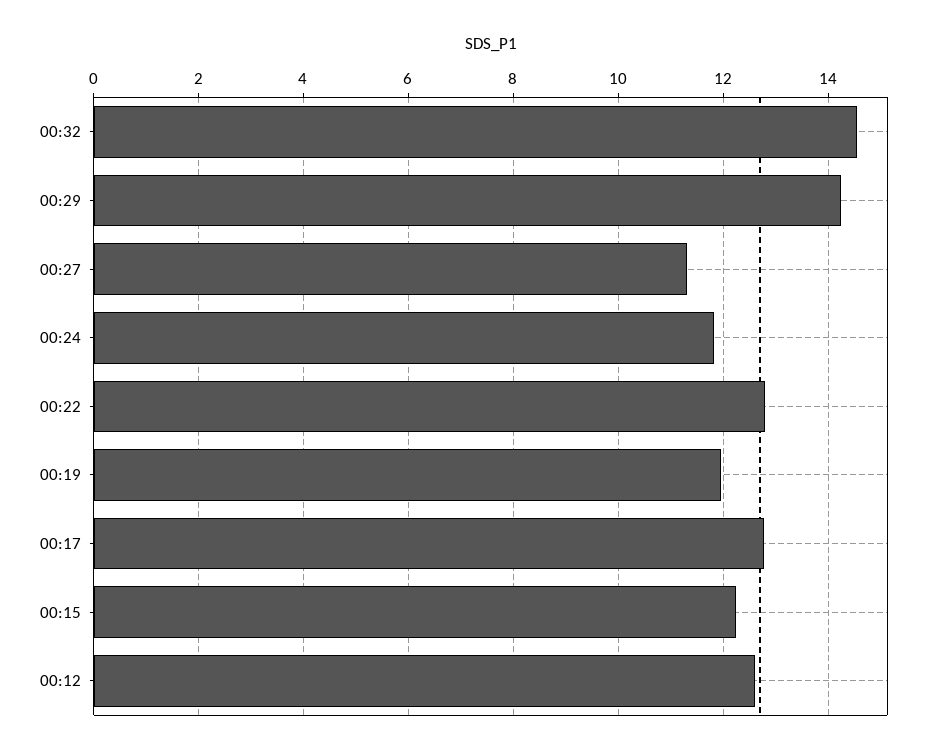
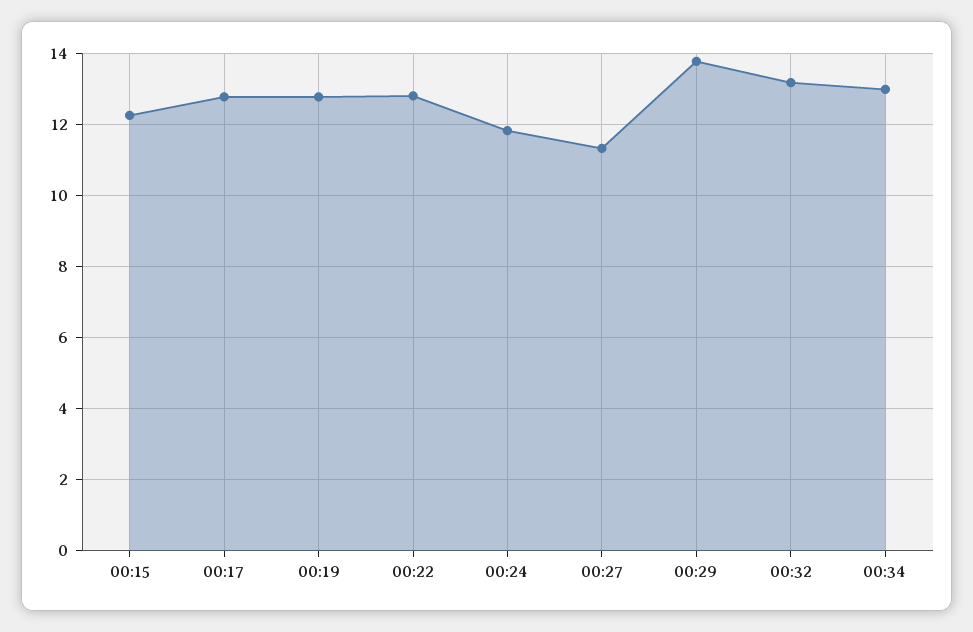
00:32: 14.6 -> 13.2
00:29: 14.2 -> 13.8
00:19: 12 -> 12.8
00:12: 12.6 -> none
00:34: none -> 13

